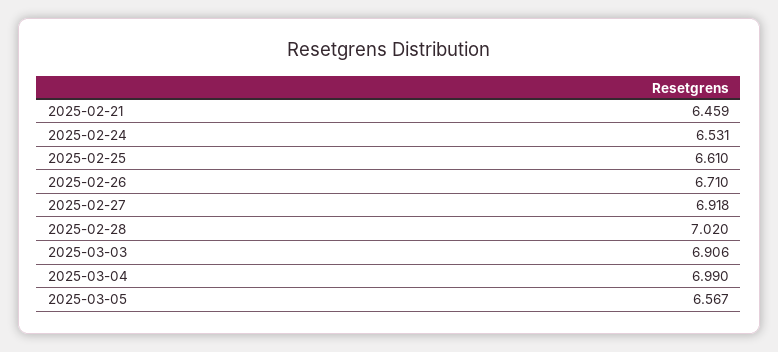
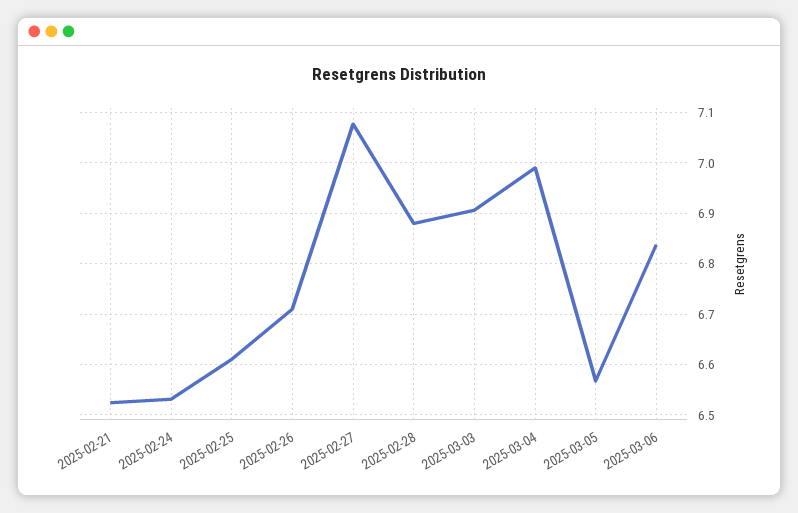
2025-02-21: 6.459 -> 6.52
2025-02-27: 6.918 -> 7.08
2025-02-28: 7.02 -> 6.88
2025-03-06: none -> 6.84

